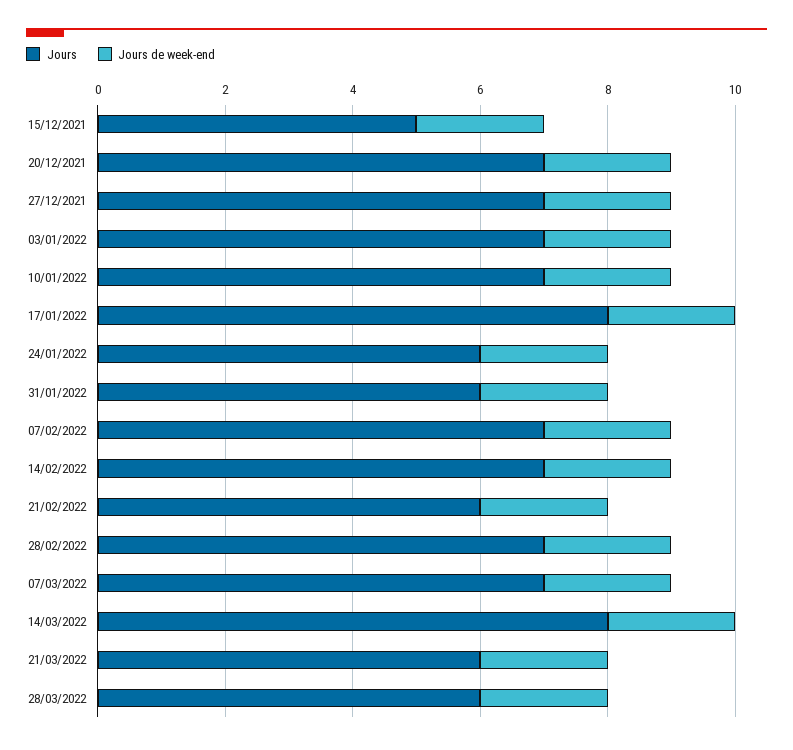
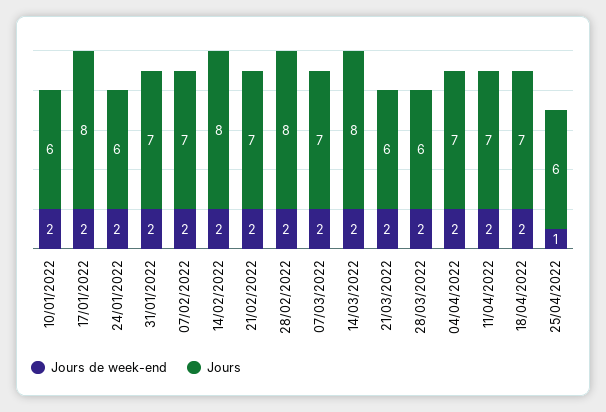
Jours, 15/12/2021: 5 -> none
Jours de week-end, 15/12/2021: 2 -> none
Jours, 20/12/2021: 7 -> none
Jours de week-end, 20/12/2021: 2 -> none
Jours, 27/12/2021: 7 -> none
Jours de week-end, 27/12/2021: 2 -> none
Jours, 03/01/2022: 7 -> none
Jours de week-end, 03/01/2022: 2 -> none
Jours, 10/01/2022: 7 -> 6
Jours, 31/01/2022: 6 -> 7
Jours, 14/02/2022: 7 -> 8
Jours, 21/02/2022: 6 -> 7
Jours, 28/02/2022: 7 -> 8
Jours de week-end, 04/04/2022: none -> 2
Jours, 04/04/2022: none -> 7
Jours de week-end, 11/04/2022: none -> 2
Jours, 11/04/2022: none -> 7
Jours de week-end, 18/04/2022: none -> 2
Jours, 18/04/2022: none -> 7
Jours de week-end, 25/04/2022: none -> 1
Jours, 25/04/2022: none -> 6

